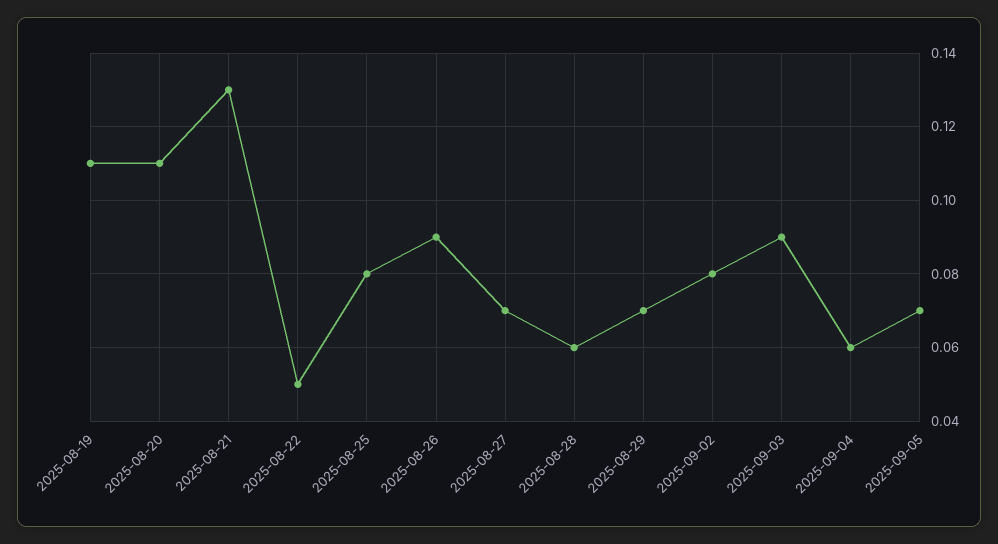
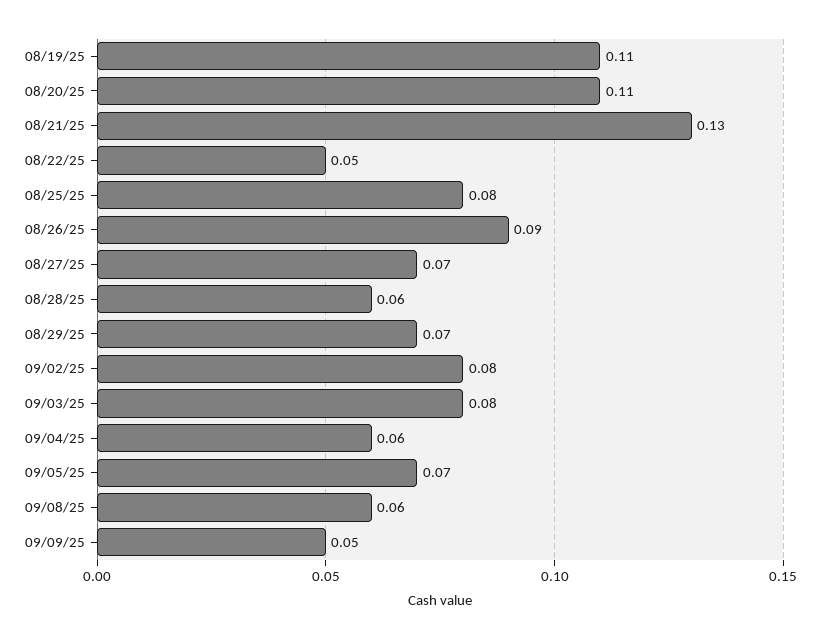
2025-09-03: 0.09 -> 0.08
09/08/25: none -> 0.06
09/09/25: none -> 0.05

